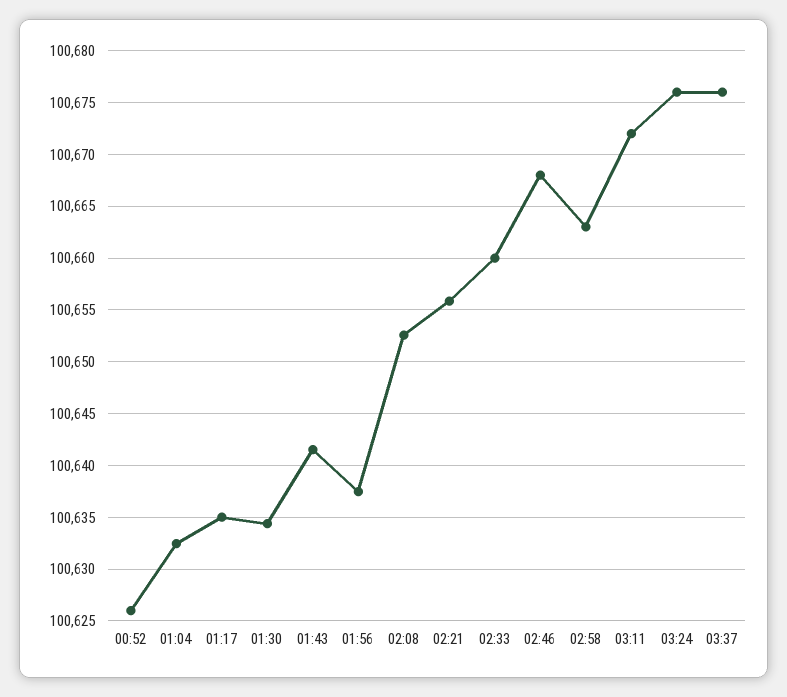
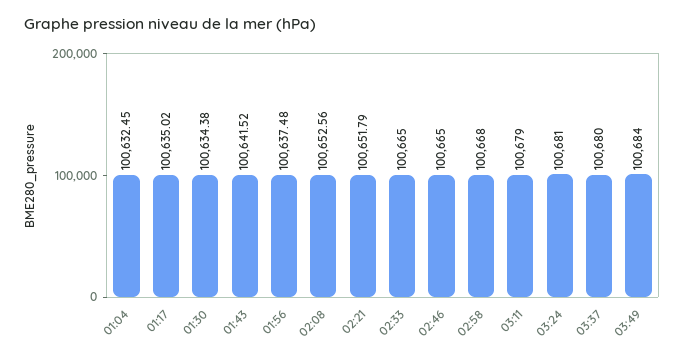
00:52: 100626 -> none
02:21: 100656 -> 100651.79
02:33: 100660 -> 100665
02:46: 100668 -> 100665
02:58: 100663 -> 100668
03:11: 100672 -> 100679
03:24: 100676 -> 100681
03:37: 100676 -> 100680
03:49: none -> 100684

